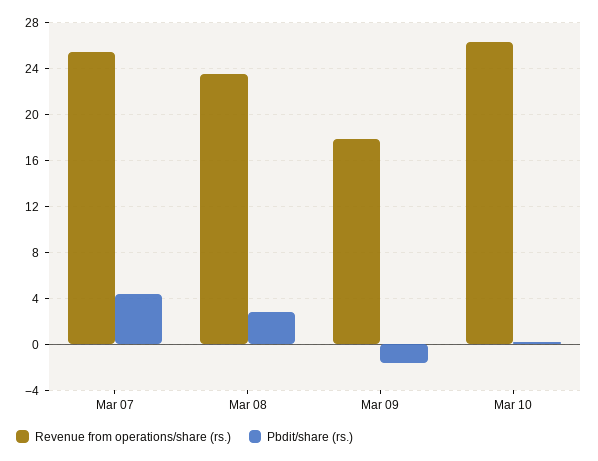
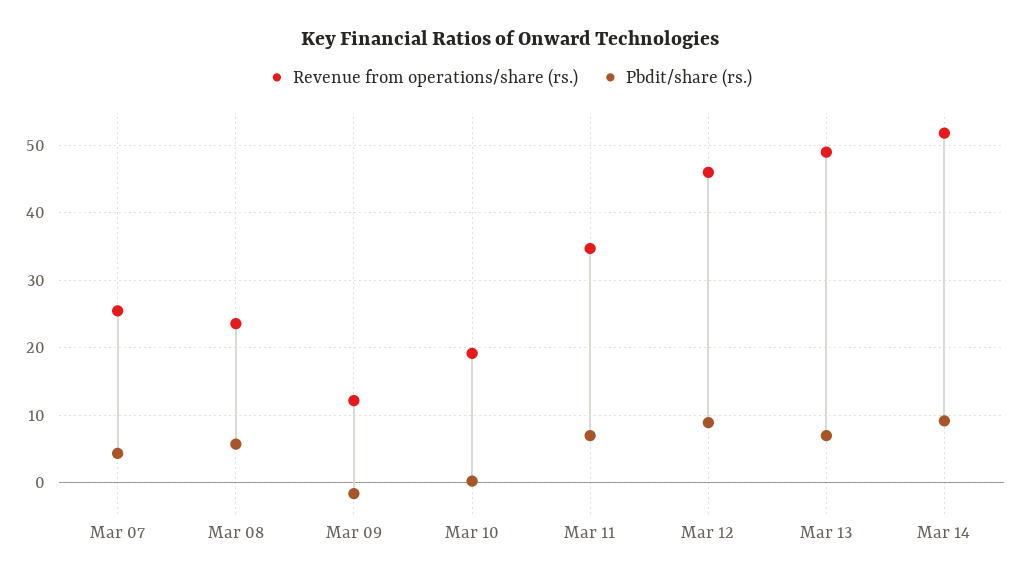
Pbdit/share (rs.), Mar 08: 3 -> 6
Revenue from operations/share (rs.), Mar 09: 18 -> 12
Revenue from operations/share (rs.), Mar 10: 26 -> 19
Revenue from operations/share (rs.), Mar 11: none -> 35
Pbdit/share (rs.), Mar 11: none -> 7
Revenue from operations/share (rs.), Mar 12: none -> 46
Pbdit/share (rs.), Mar 12: none -> 9
Revenue from operations/share (rs.), Mar 13: none -> 49
Pbdit/share (rs.), Mar 13: none -> 7
Revenue from operations/share (rs.), Mar 14: none -> 52
Pbdit/share (rs.), Mar 14: none -> 9

